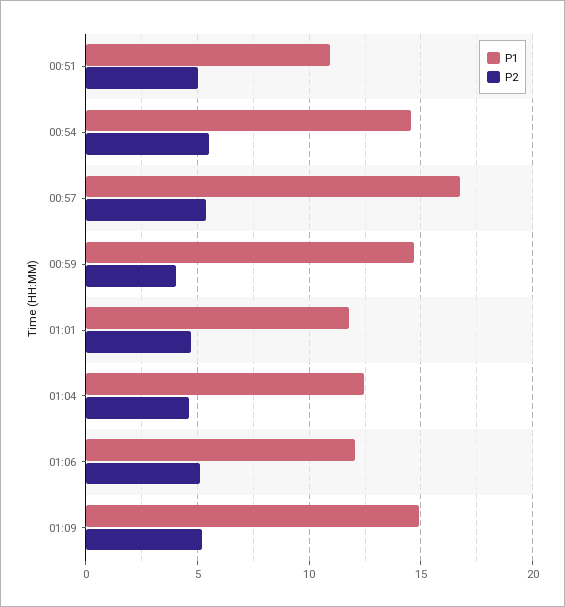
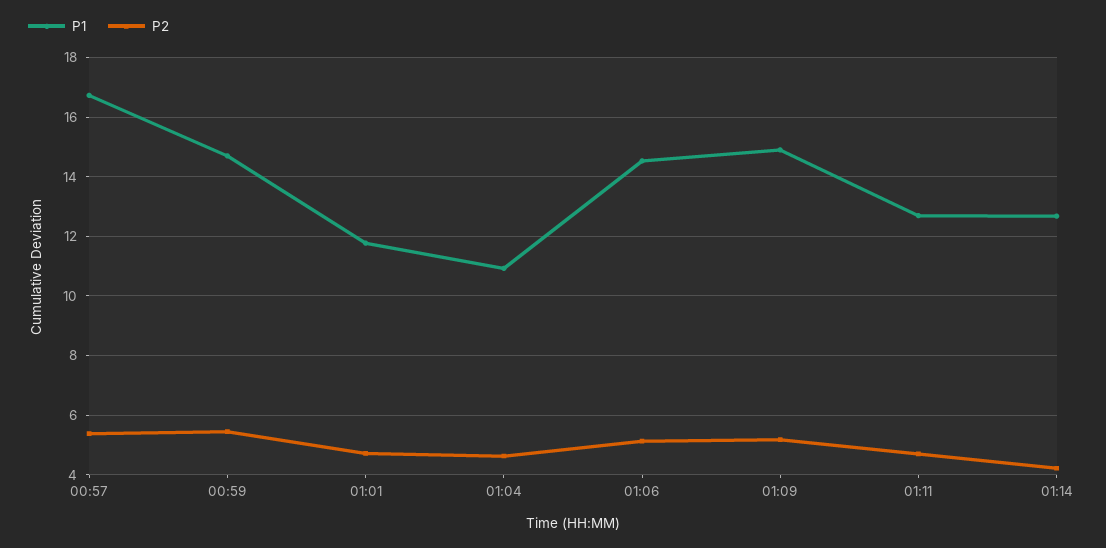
P1, 00:51: 11 -> none
P2, 00:51: 5 -> none
P1, 00:54: 14.5 -> none
P2, 00:54: 5.5 -> none
P2, 00:59: 4 -> 5.5
P1, 01:04: 12.5 -> 11
P1, 01:06: 12 -> 14.5
P1, 01:11: none -> 12.75
P2, 01:11: none -> 4.75
P1, 01:14: none -> 12.75
P2, 01:14: none -> 4.25

